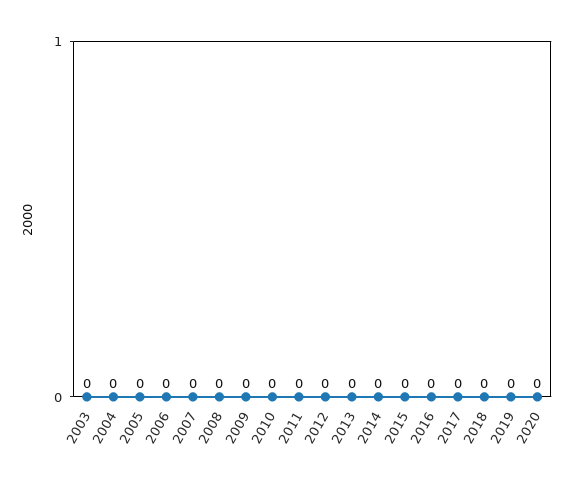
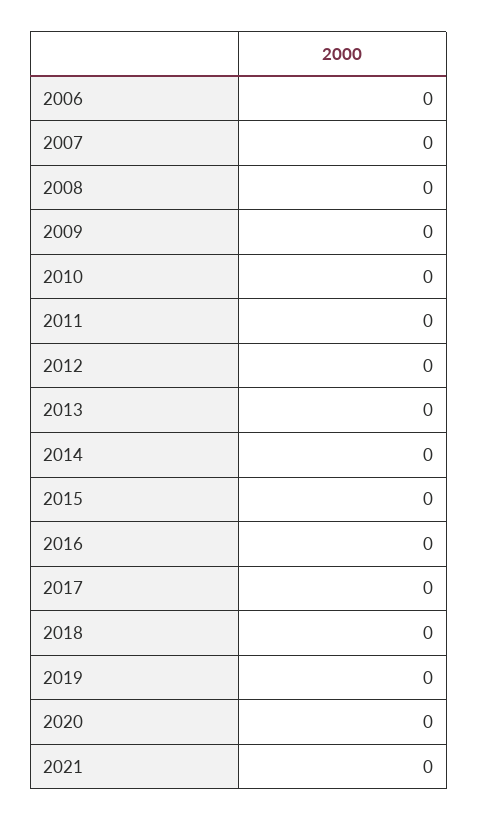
2003: 0 -> none
2004: 0 -> none
2005: 0 -> none
2021: none -> 0

